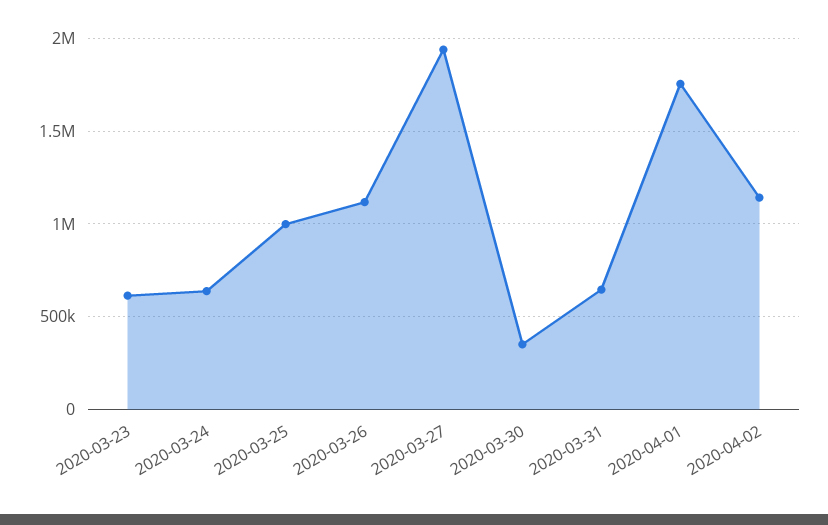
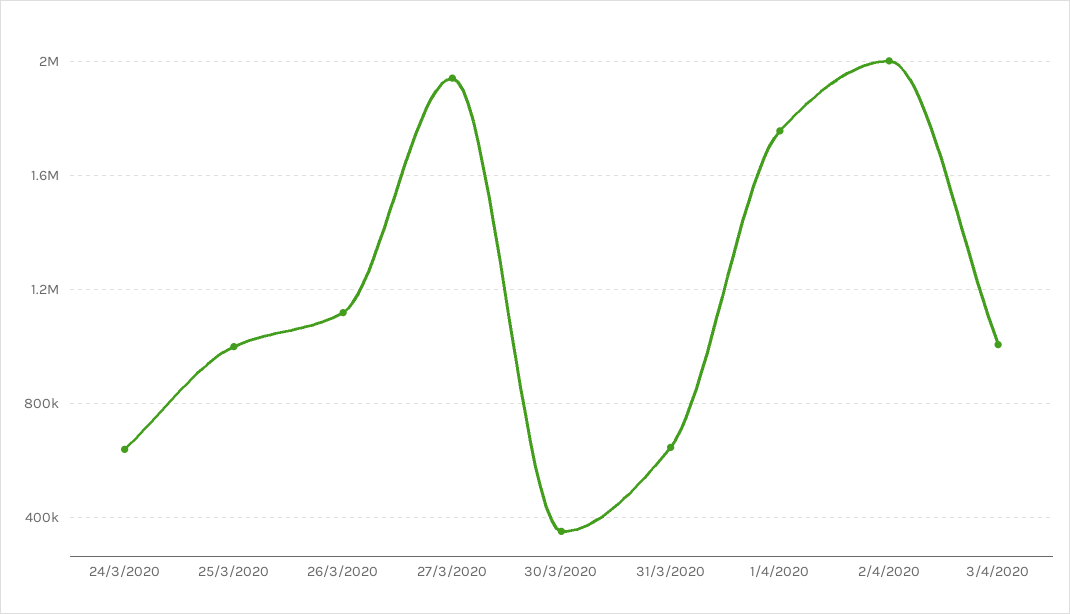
2020-03-23: 600000 -> none
2020-04-02: 1150000 -> 2000000
3/4/2020: none -> 1000000

